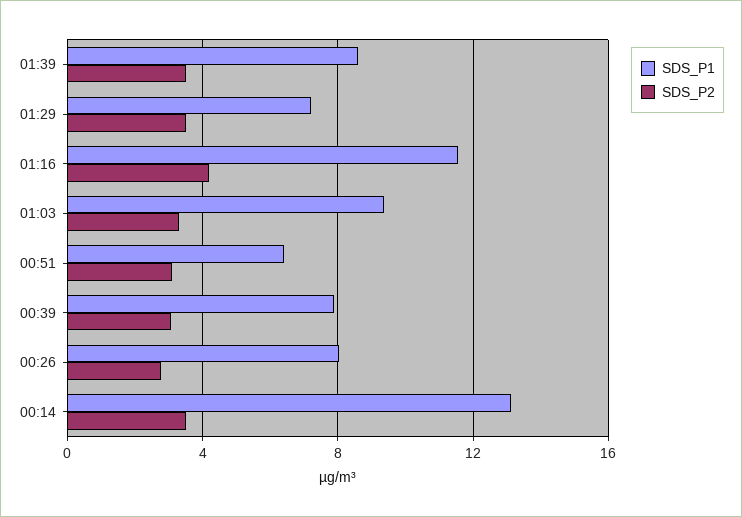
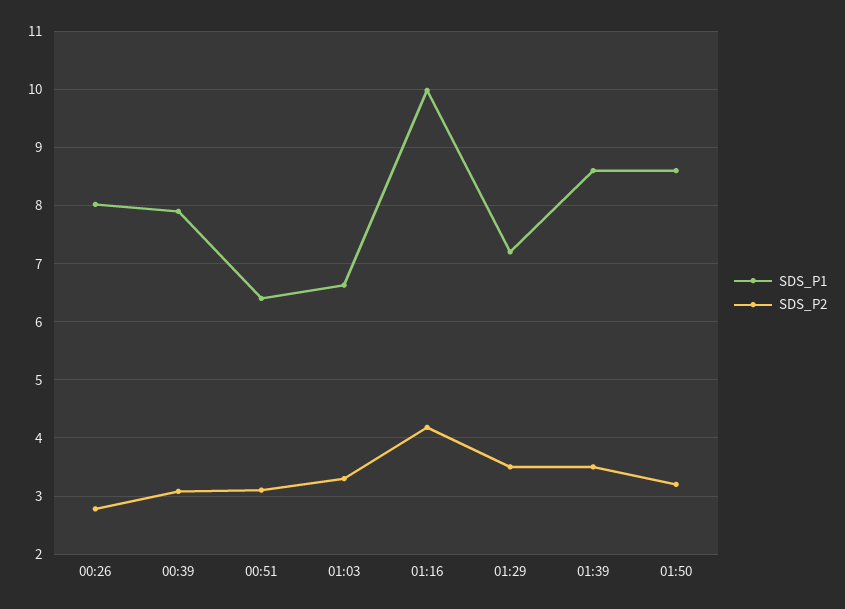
SDS_P1, 01:16: 11.5 -> 10
SDS_P1, 01:03: 9.5 -> 6.6
SDS_P1, 00:14: 13 -> none
SDS_P2, 00:14: 3.5 -> none
SDS_P1, 01:50: none -> 8.6
SDS_P2, 01:50: none -> 3.2

